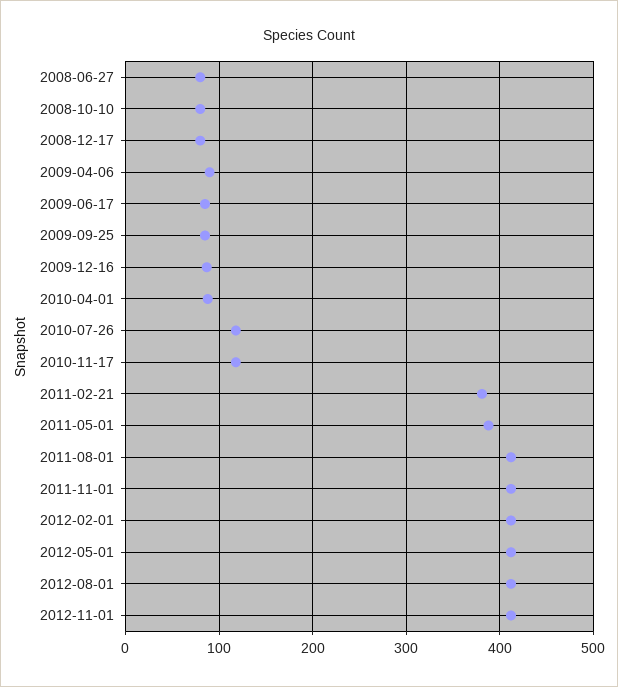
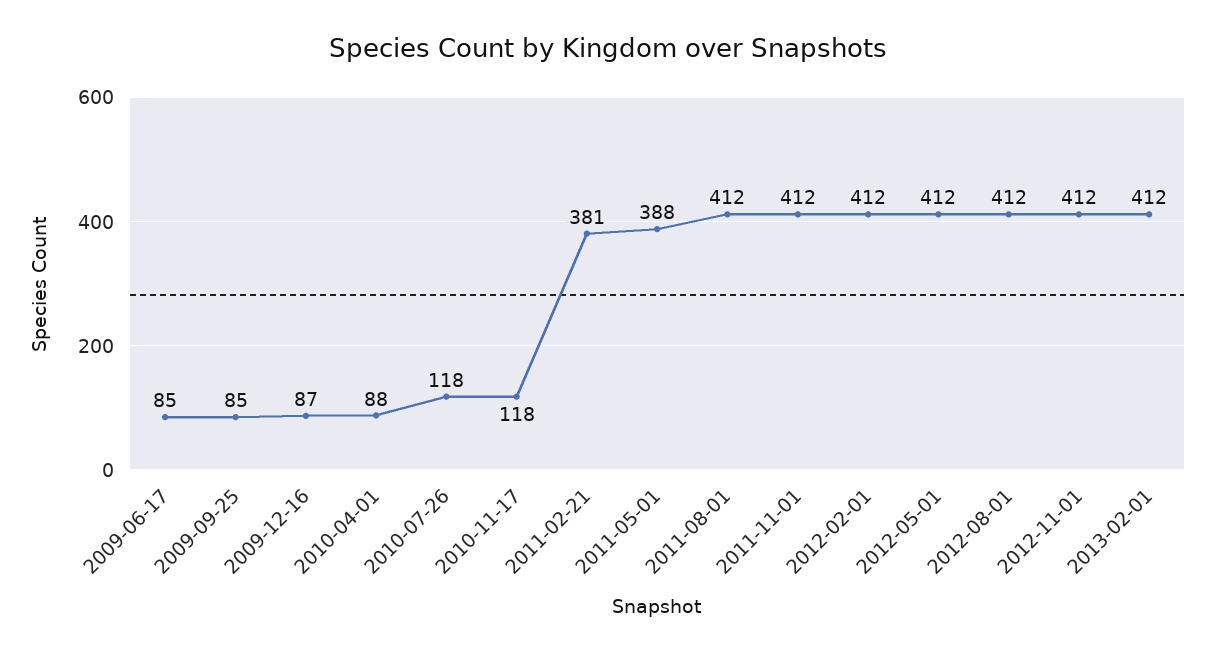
2008-06-27: 80 -> none
2008-10-10: 80 -> none
2008-12-17: 80 -> none
2009-04-06: 90 -> none
2013-02-01: none -> 412

